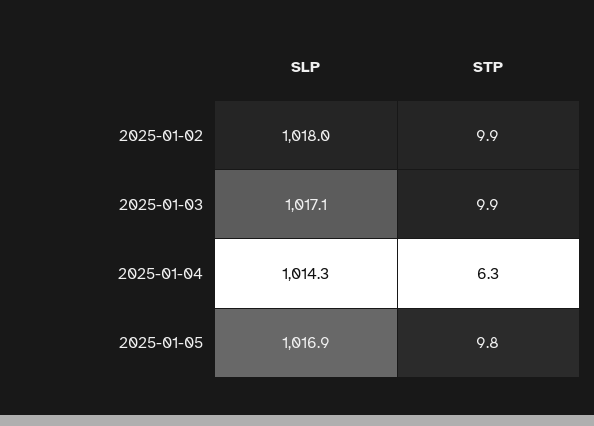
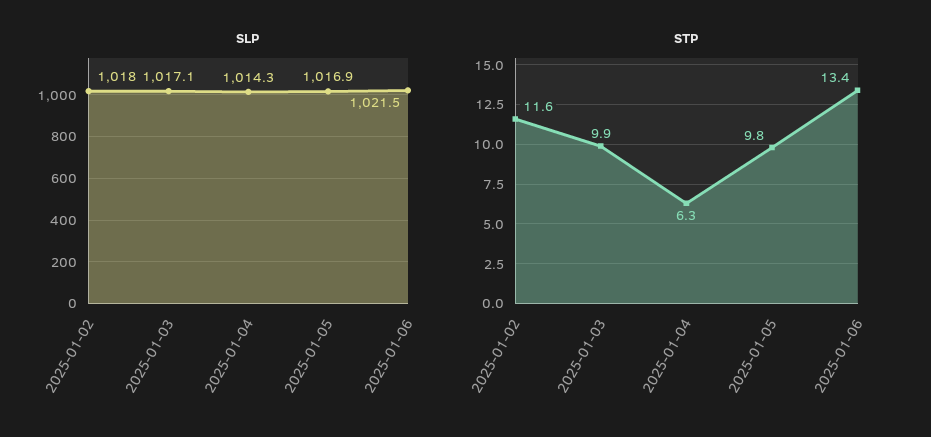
STP, 2025-01-02: 9.9 -> 11.6
SLP, 2025-01-06: none -> 1021.5
STP, 2025-01-06: none -> 13.4

